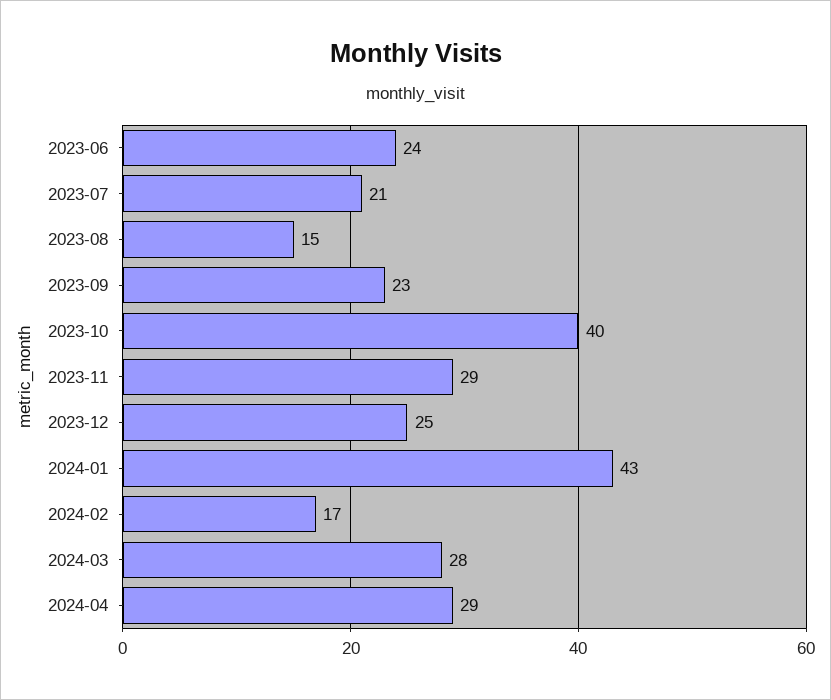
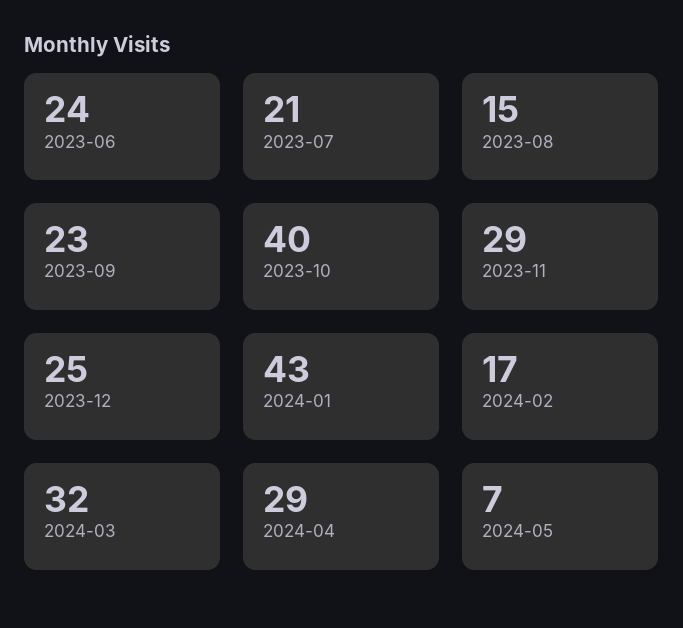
2024-03: 28 -> 32
2024-05: none -> 7

